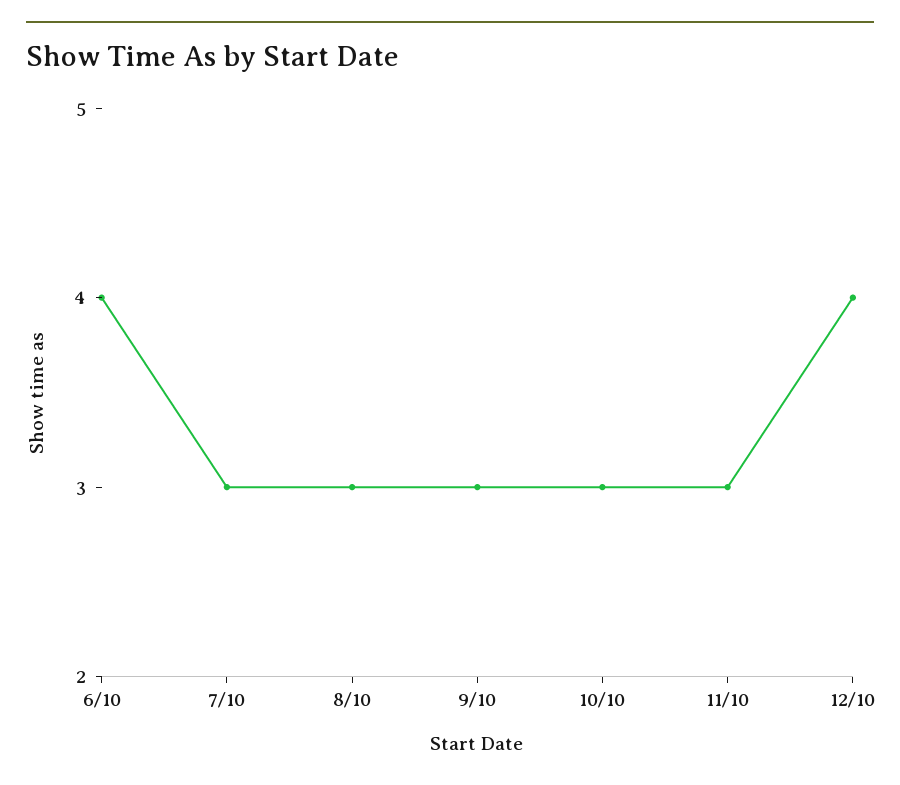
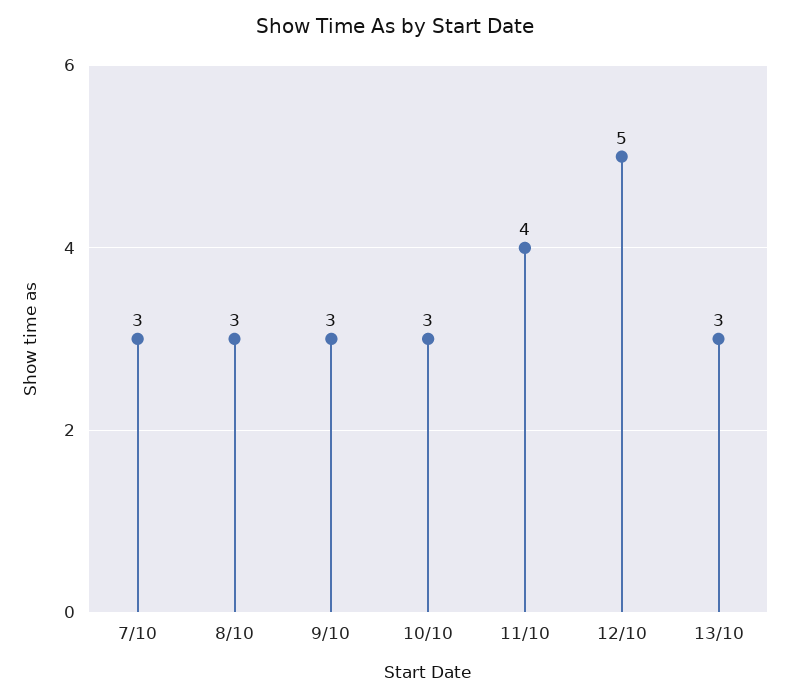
6/10: 4 -> none
11/10: 3 -> 4
12/10: 4 -> 5
13/10: none -> 3

